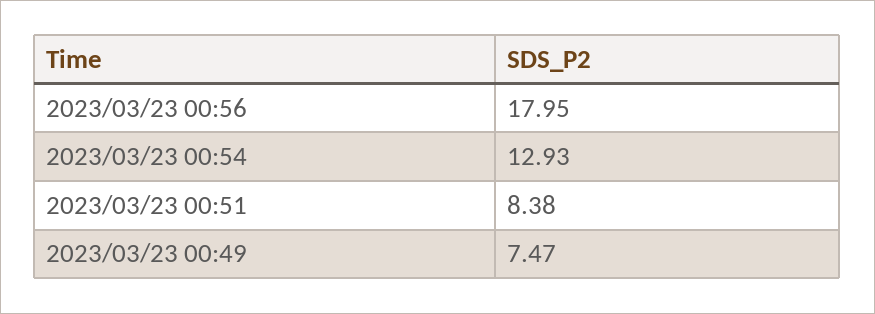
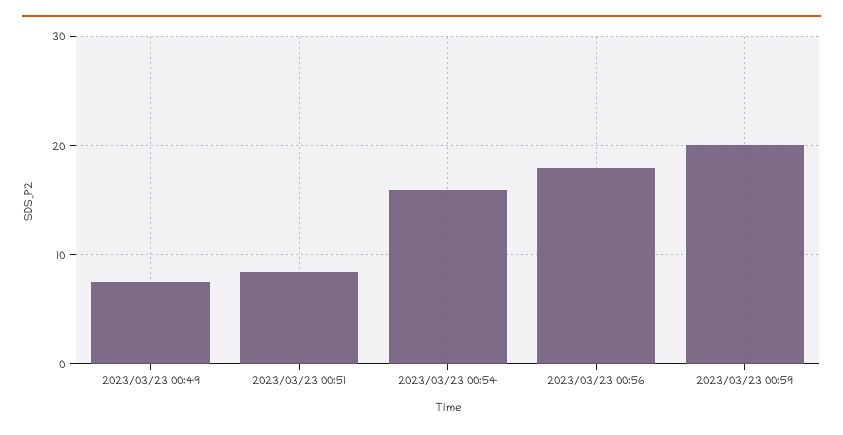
2023/03/23 00:54: 12.93 -> 16
2023/03/23 00:59: none -> 20

